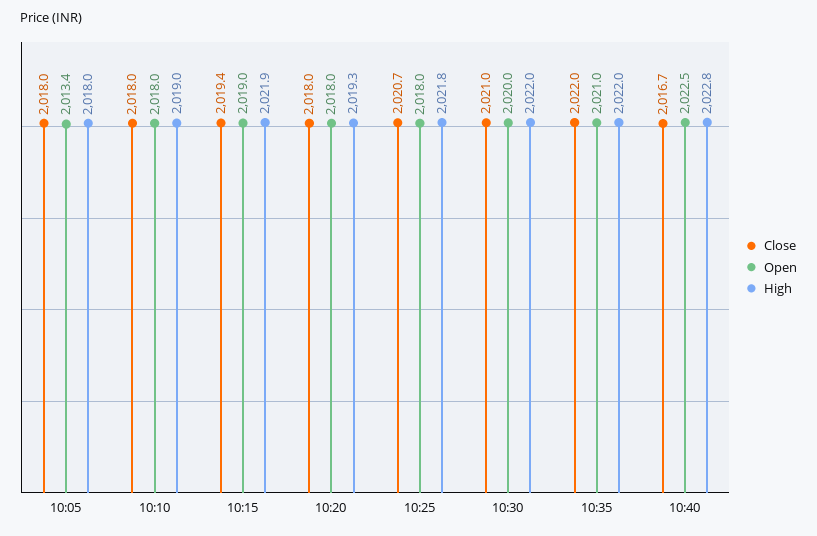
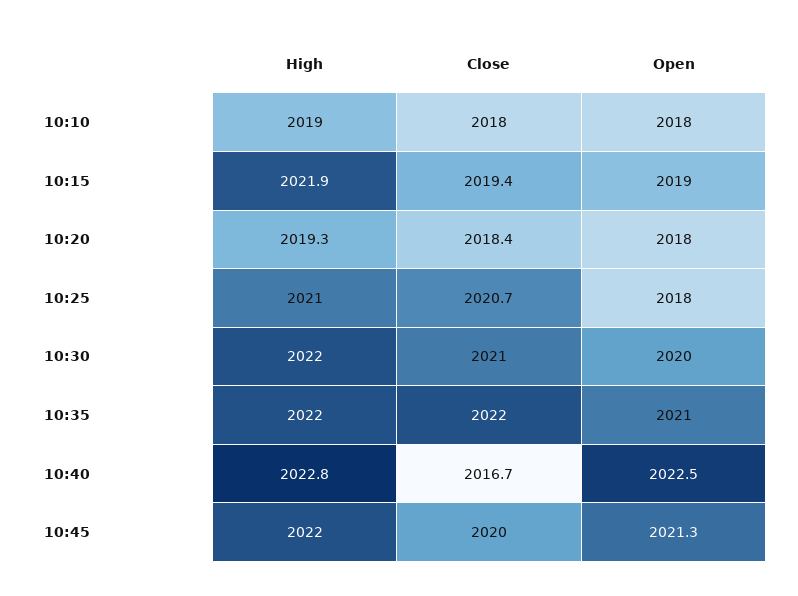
Close, 10:05: 2018 -> none
Open, 10:05: 2013.4 -> none
High, 10:05: 2018 -> none
Close, 10:20: 2018 -> 2018.4
High, 10:25: 2021.8 -> 2021
High, 10:45: none -> 2022
Close, 10:45: none -> 2020
Open, 10:45: none -> 2021.3

